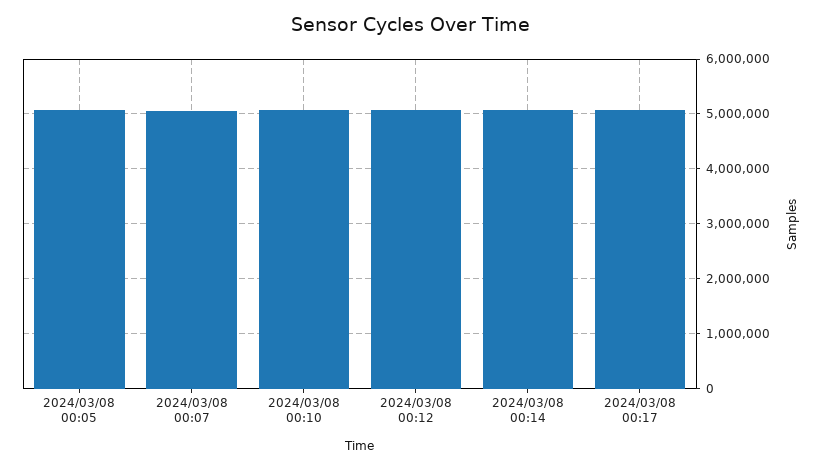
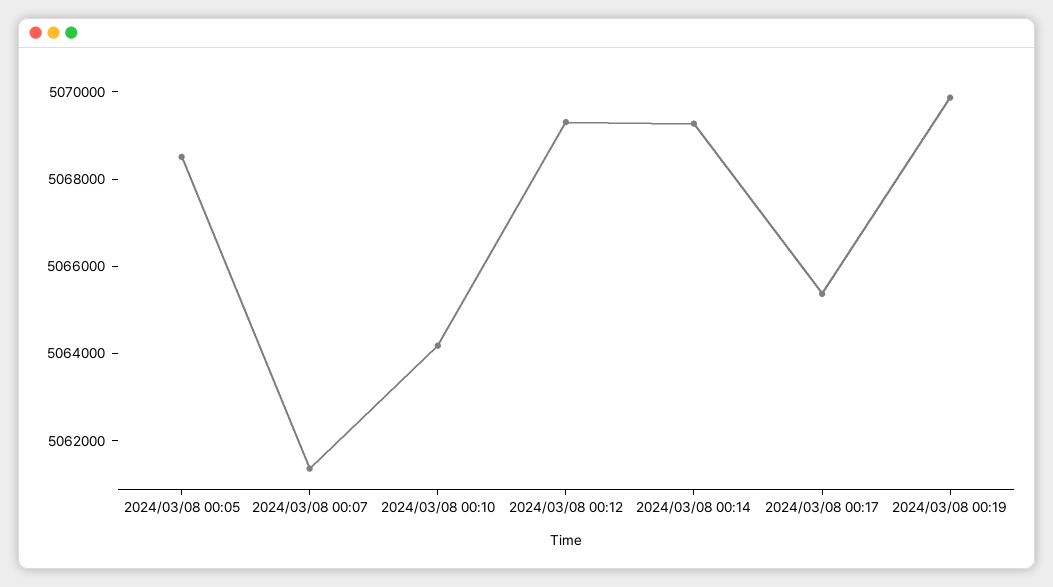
2024/03/08 00:19: none -> 5070000

